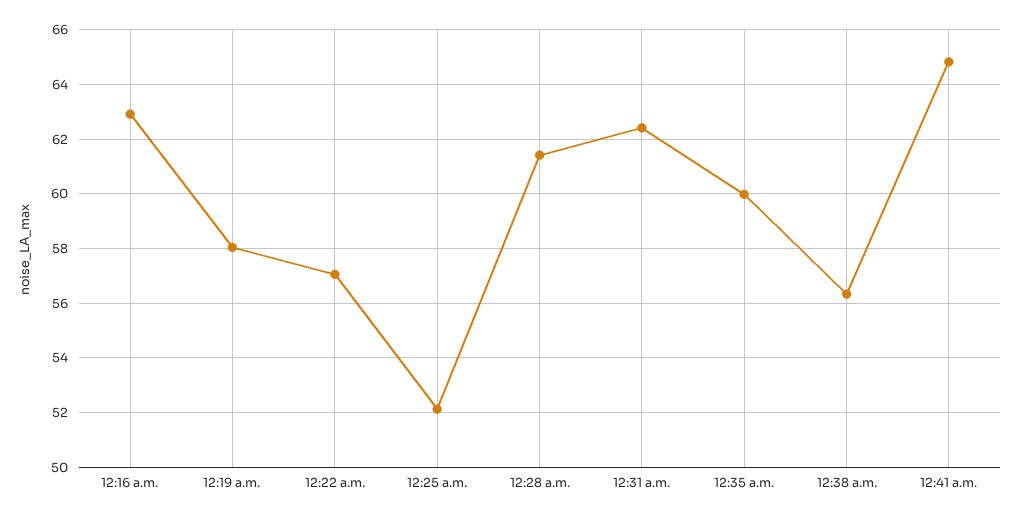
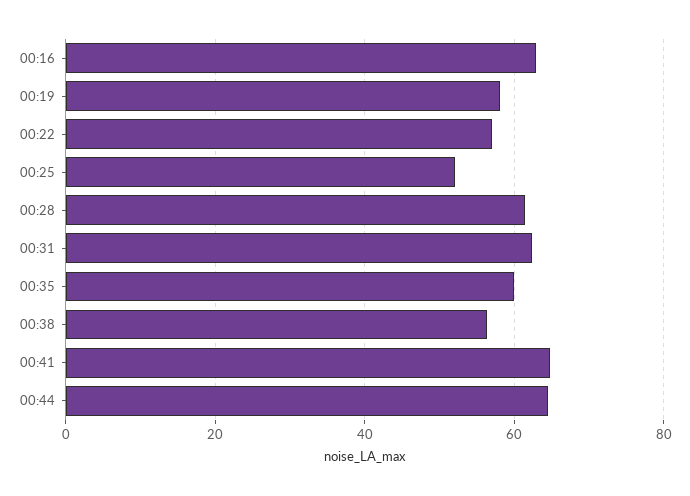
00:44: none -> 64

